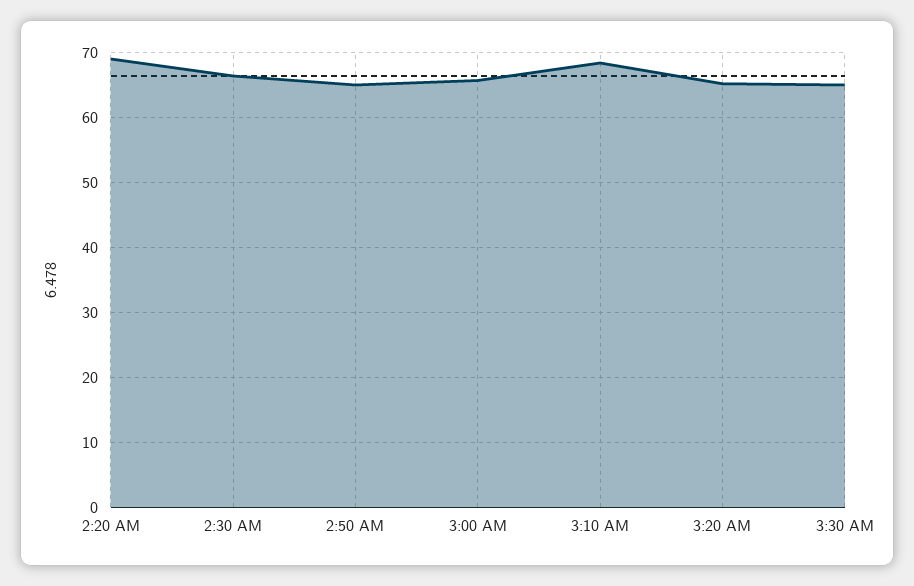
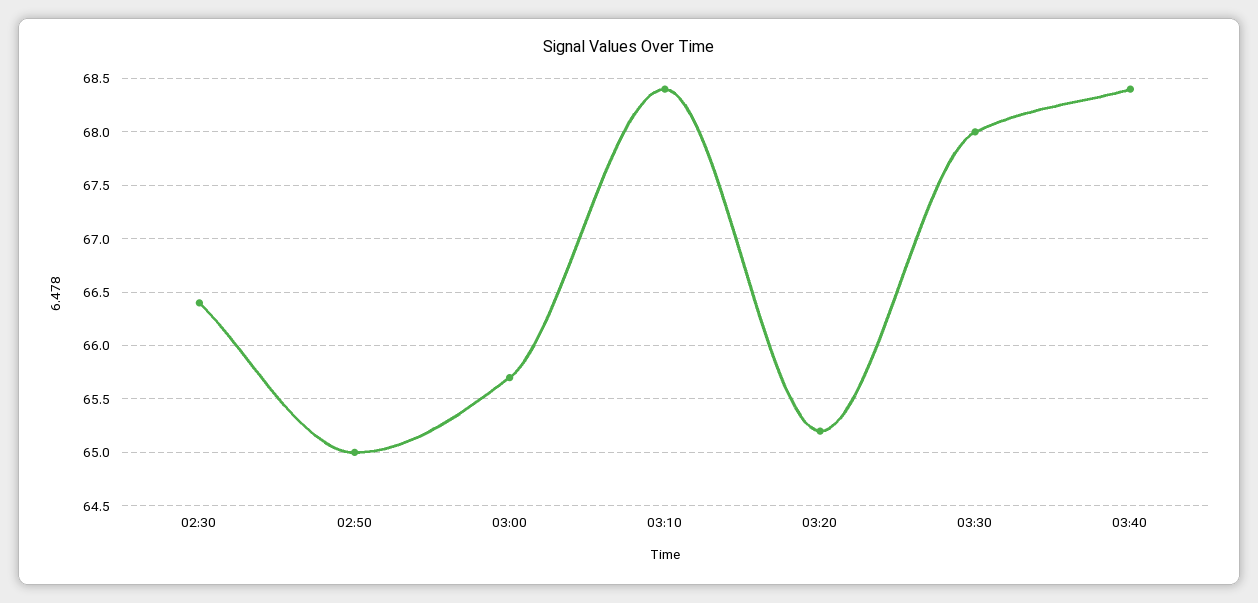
2:20 AM: 69 -> none
3:30 AM: 65 -> 68
03:40: none -> 68.4

